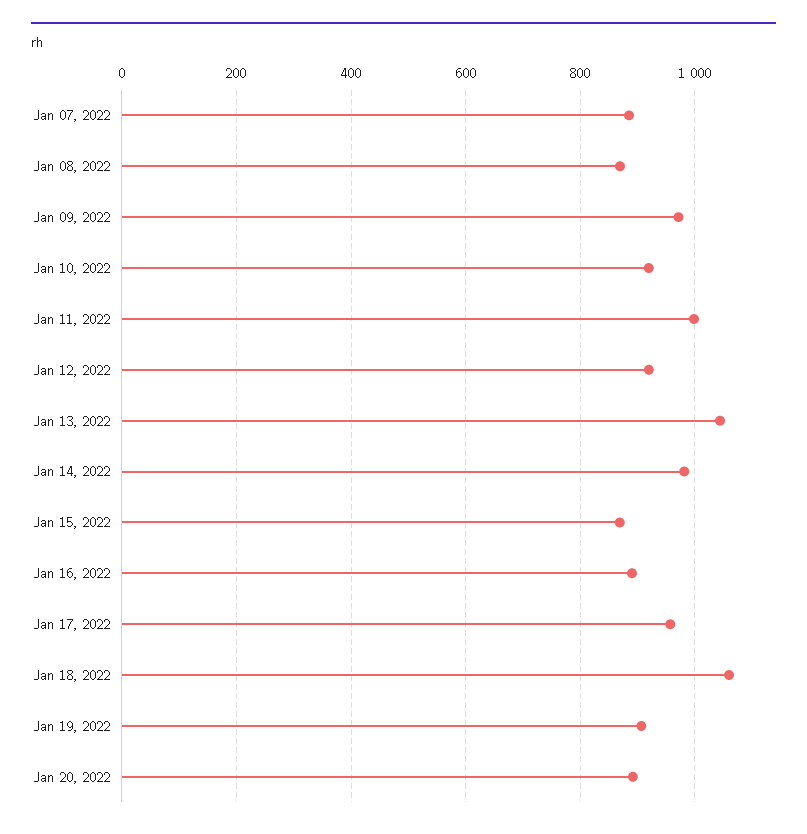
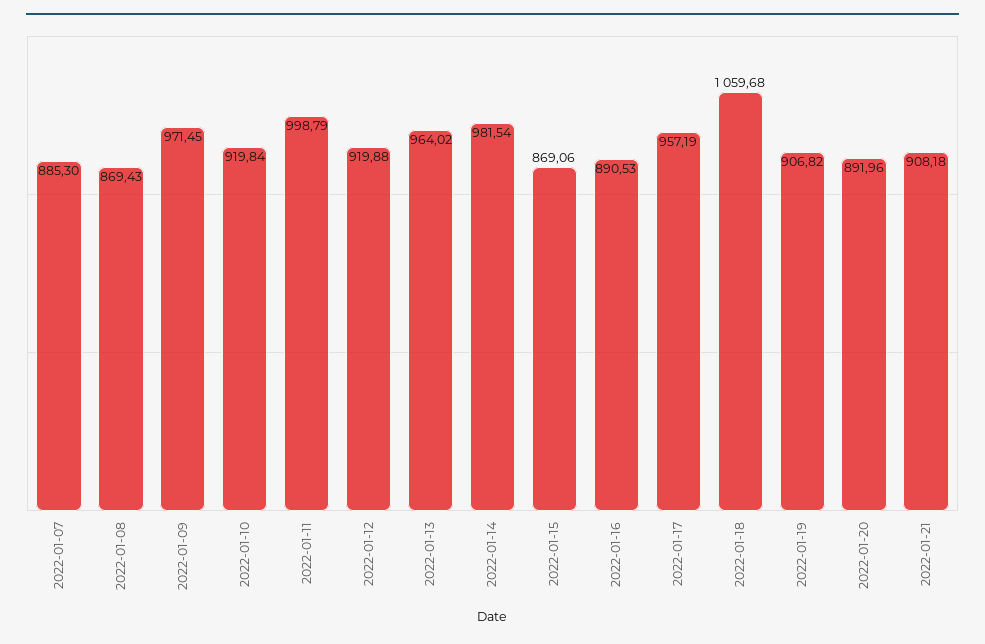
Jan 13, 2022: 1040 -> 964.02
2022-01-21: none -> 908.18

